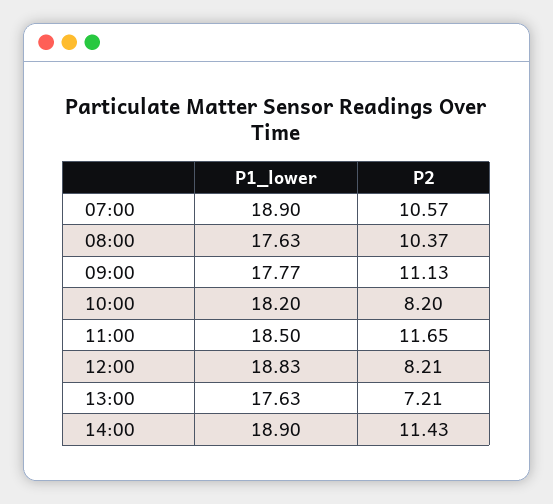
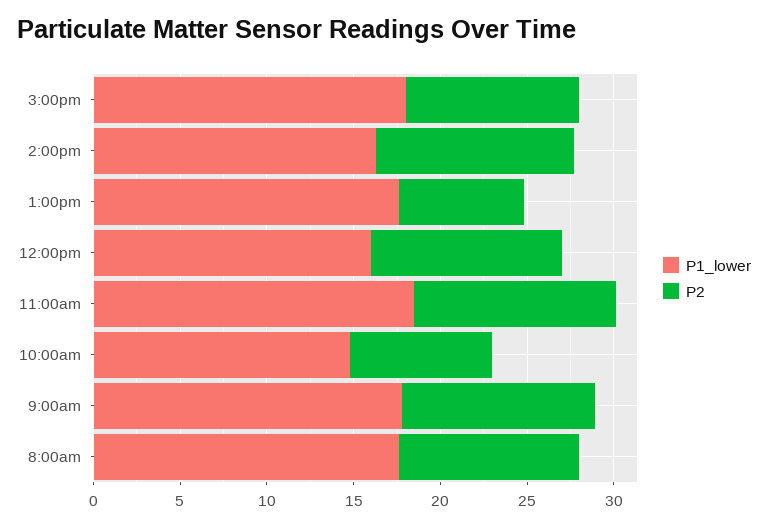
P1_lower, 07:00: 18.9 -> none
P2, 07:00: 10.57 -> none
P1_lower, 10:00: 18.2 -> 15
P1_lower, 12:00: 18.83 -> 16
P2, 12:00: 8.21 -> 11
P1_lower, 14:00: 18.9 -> 16
P1_lower, 3:00pm: none -> 18
P2, 3:00pm: none -> 10

